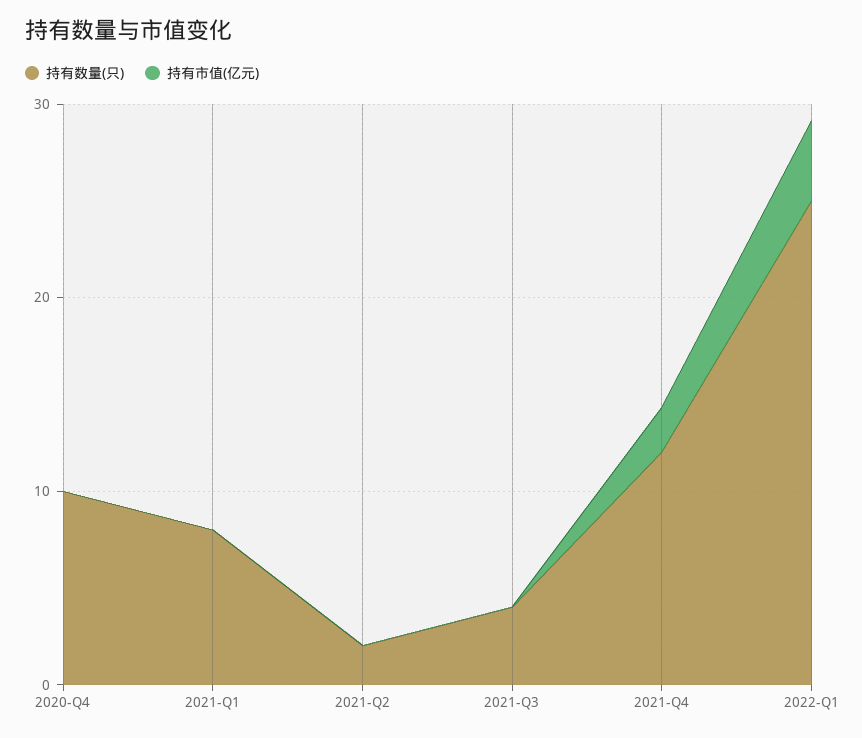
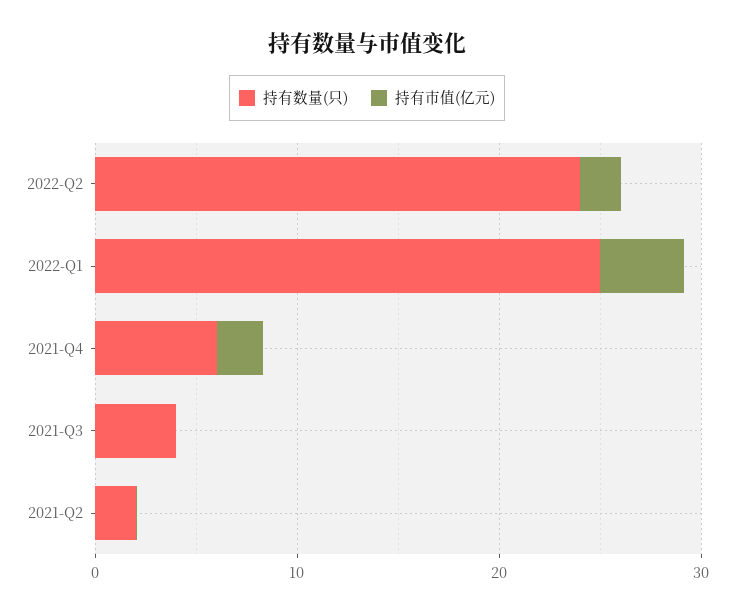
持有数量(只), 2020-Q4: 10 -> none
持有市值(亿元), 2020-Q4: 0 -> none
持有数量(只), 2021-Q1: 8 -> none
持有市值(亿元), 2021-Q1: 0 -> none
持有数量(只), 2021-Q4: 12 -> 6
持有数量(只), 2022-Q2: none -> 24
持有市值(亿元), 2022-Q2: none -> 2

